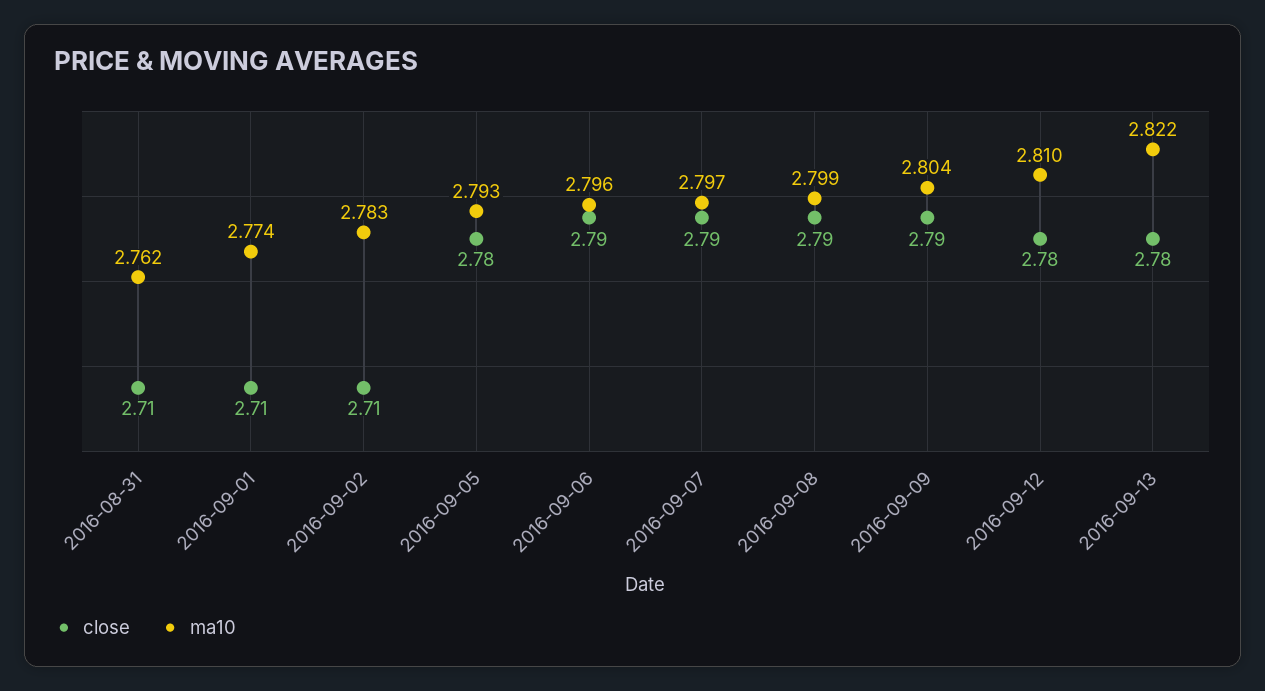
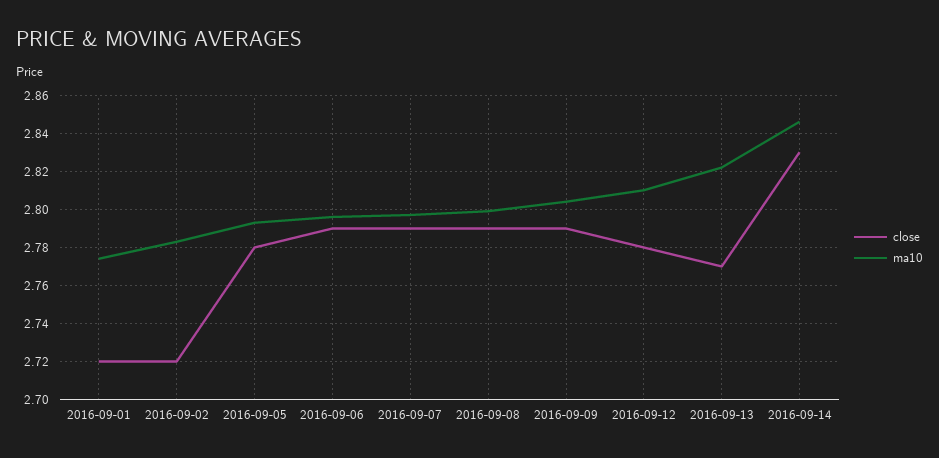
close, 2016-08-31: 2.71 -> none
ma10, 2016-08-31: 2.762 -> none
close, 2016-09-01: 2.71 -> 2.72
close, 2016-09-02: 2.71 -> 2.72
close, 2016-09-13: 2.78 -> 2.77
close, 2016-09-14: none -> 2.83
ma10, 2016-09-14: none -> 2.845

